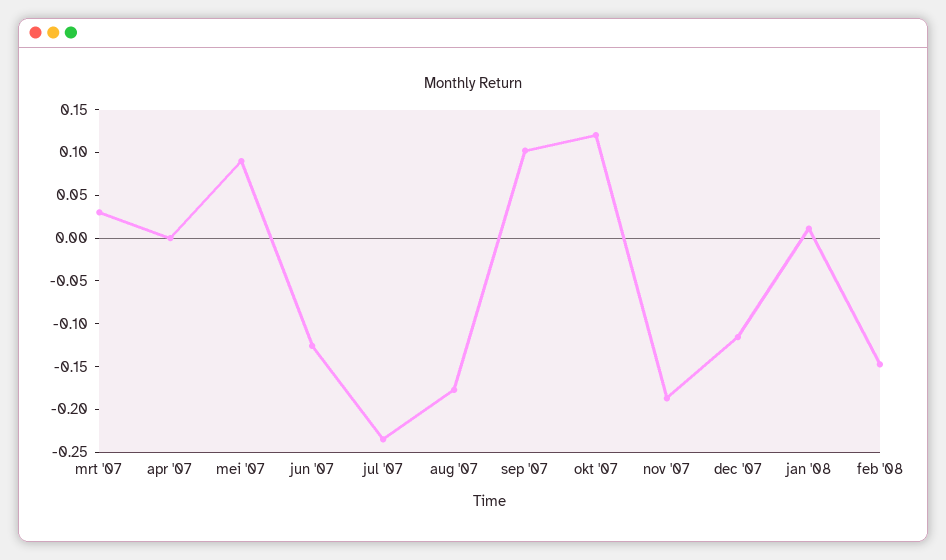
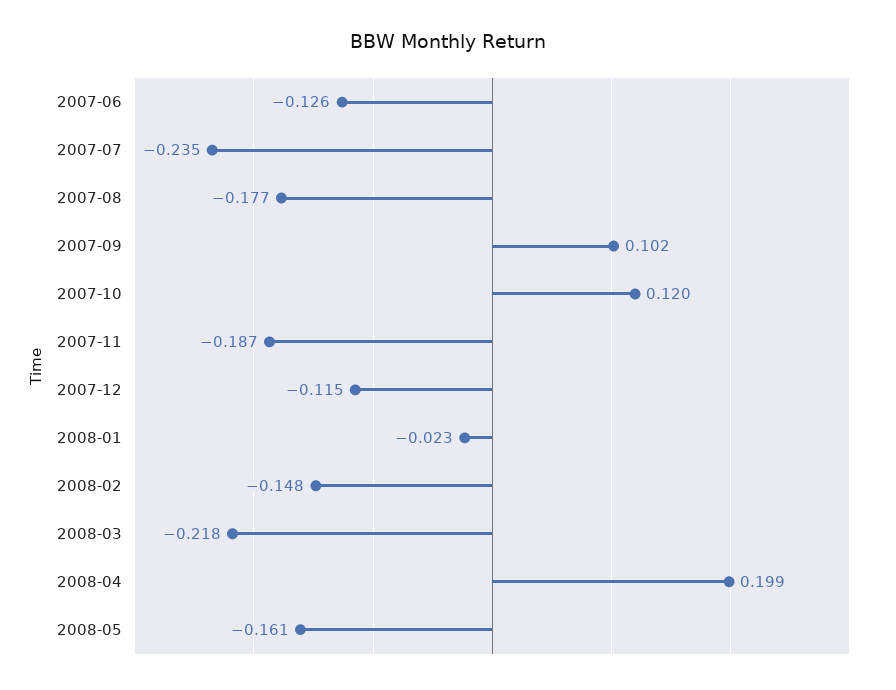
mrt '07: 0.03 -> none
apr '07: 0 -> none
mei '07: 0.09 -> none
jan '08: 0.01 -> -0.023
2008-03: none -> -0.218
2008-04: none -> 0.199
2008-05: none -> -0.161

